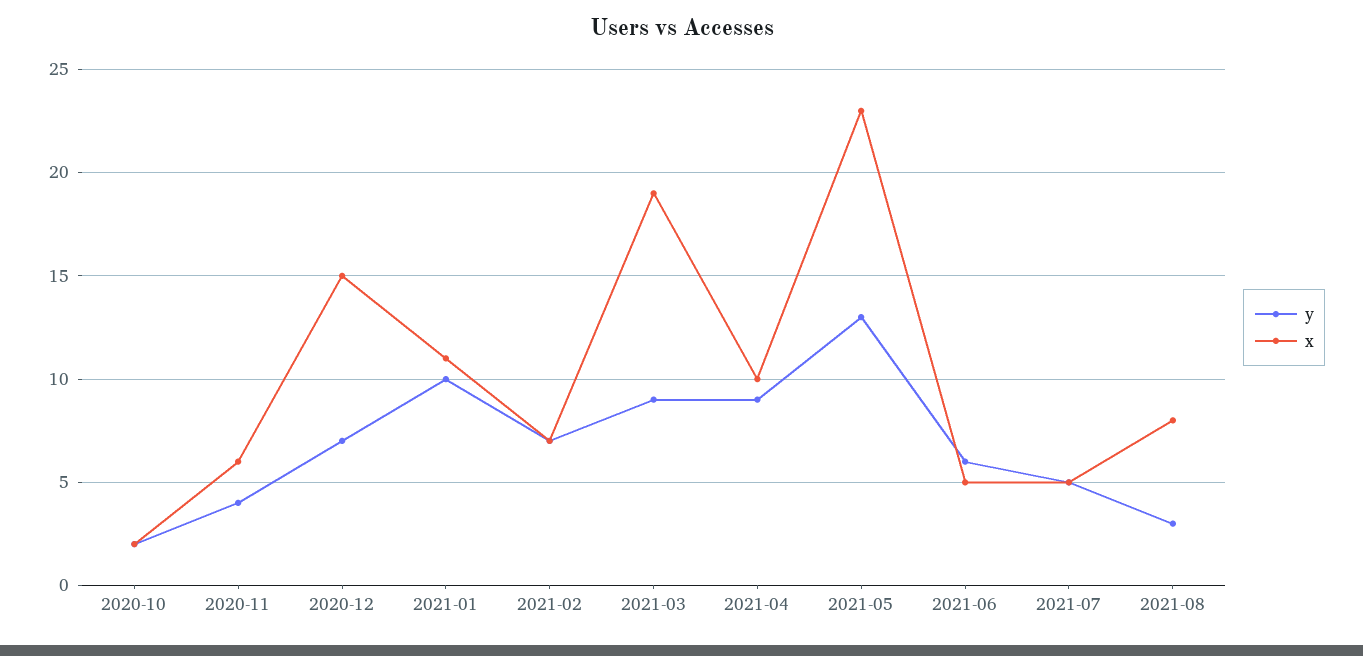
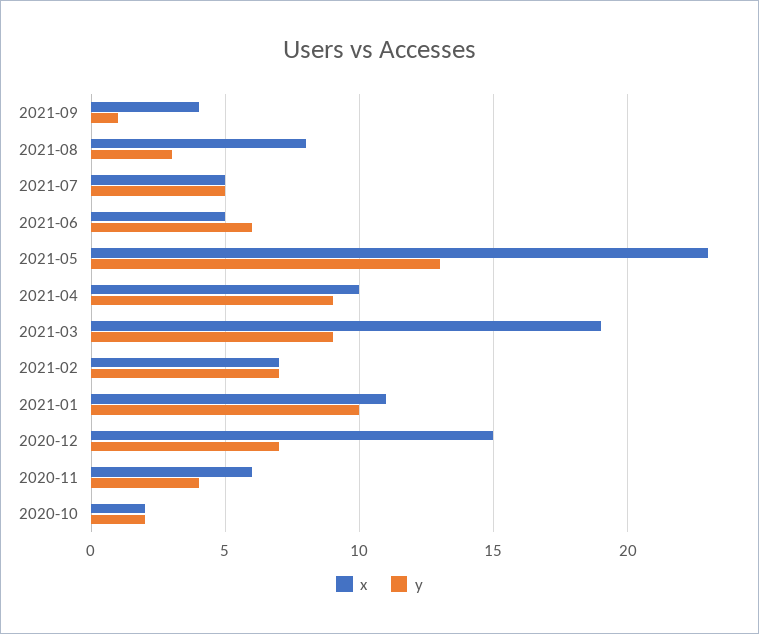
x, 2021-09: none -> 4
y, 2021-09: none -> 1

